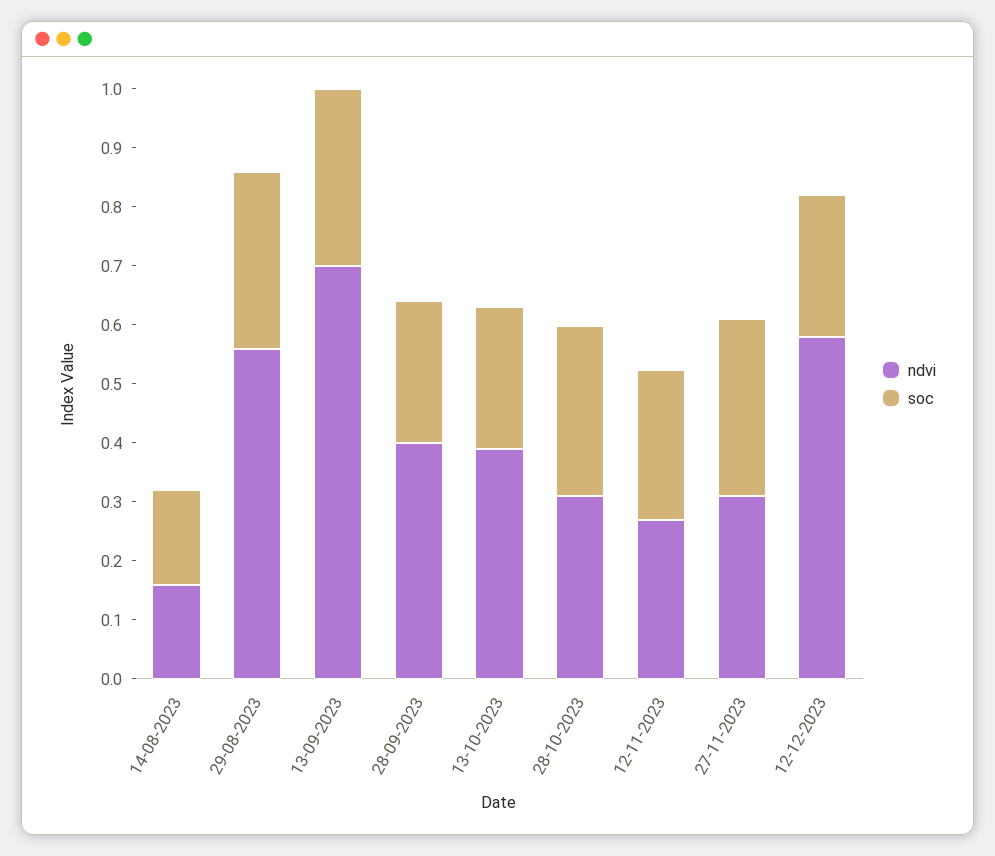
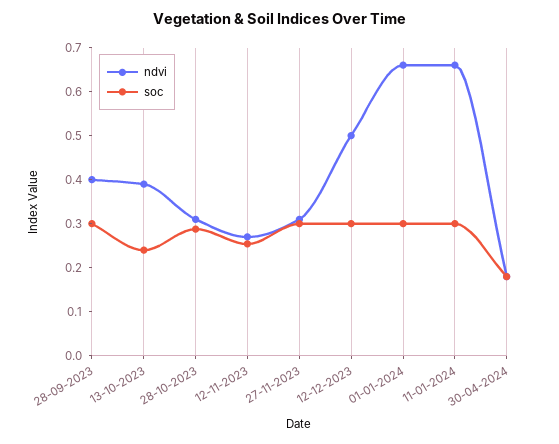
ndvi, 14-08-2023: 0.16 -> none
soc, 14-08-2023: 0.16 -> none
ndvi, 29-08-2023: 0.56 -> none
soc, 29-08-2023: 0.3 -> none
ndvi, 13-09-2023: 0.7 -> none
soc, 13-09-2023: 0.3 -> none
soc, 28-09-2023: 0.24 -> 0.3
ndvi, 12-12-2023: 0.58 -> 0.5
soc, 12-12-2023: 0.24 -> 0.3
ndvi, 01-01-2024: none -> 0.66
soc, 01-01-2024: none -> 0.3
ndvi, 11-01-2024: none -> 0.66
soc, 11-01-2024: none -> 0.3
ndvi, 30-04-2024: none -> 0.18
soc, 30-04-2024: none -> 0.18

